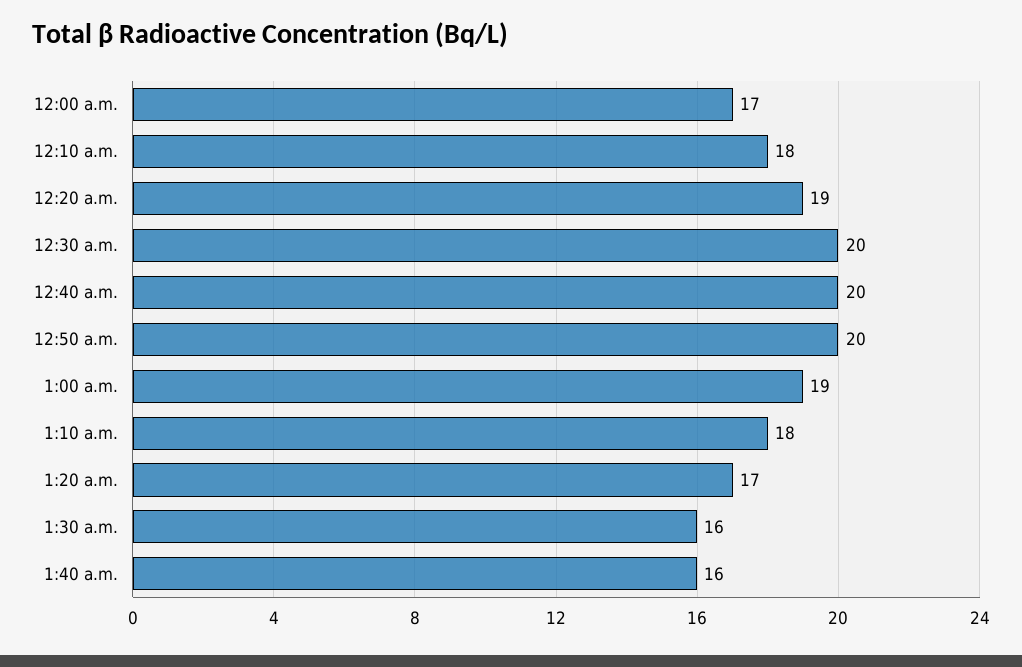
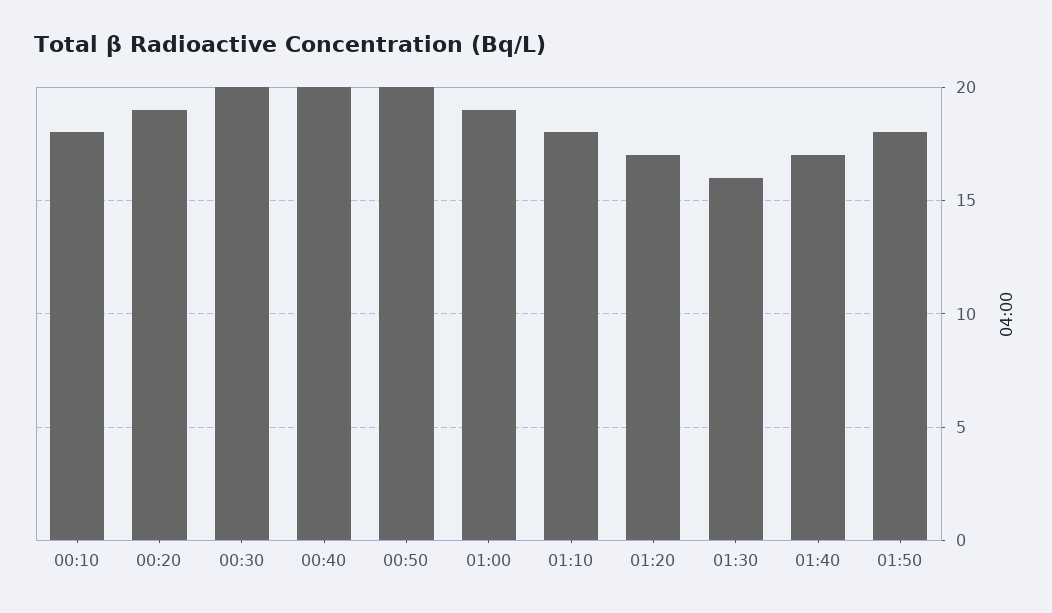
12:00 a.m.: 17 -> none
1:40 a.m.: 16 -> 17
01:50: none -> 18

